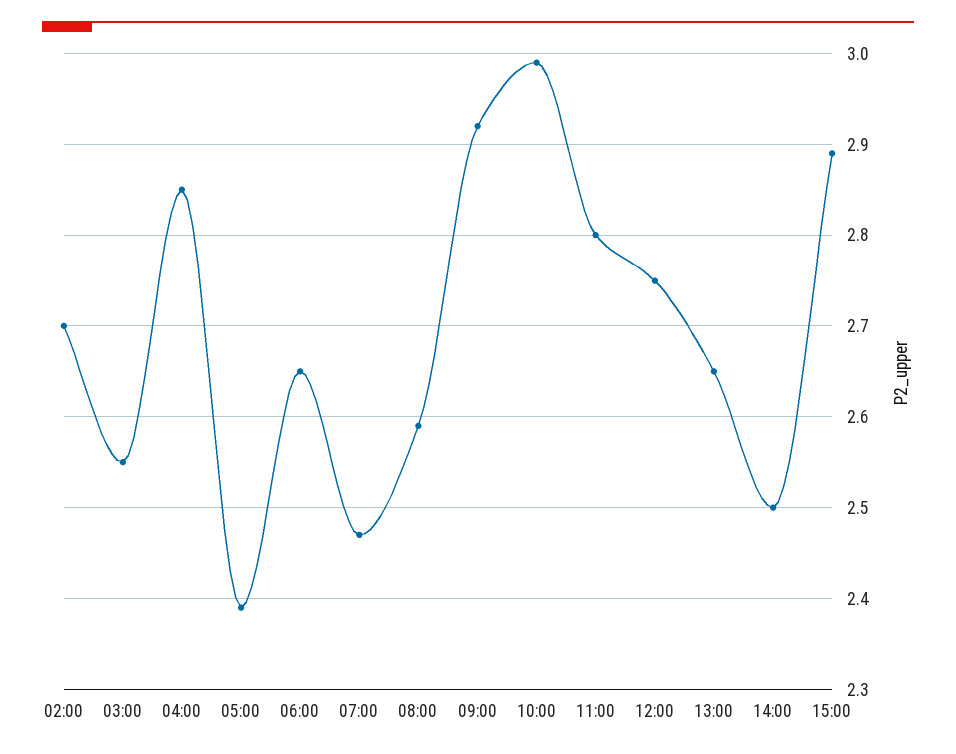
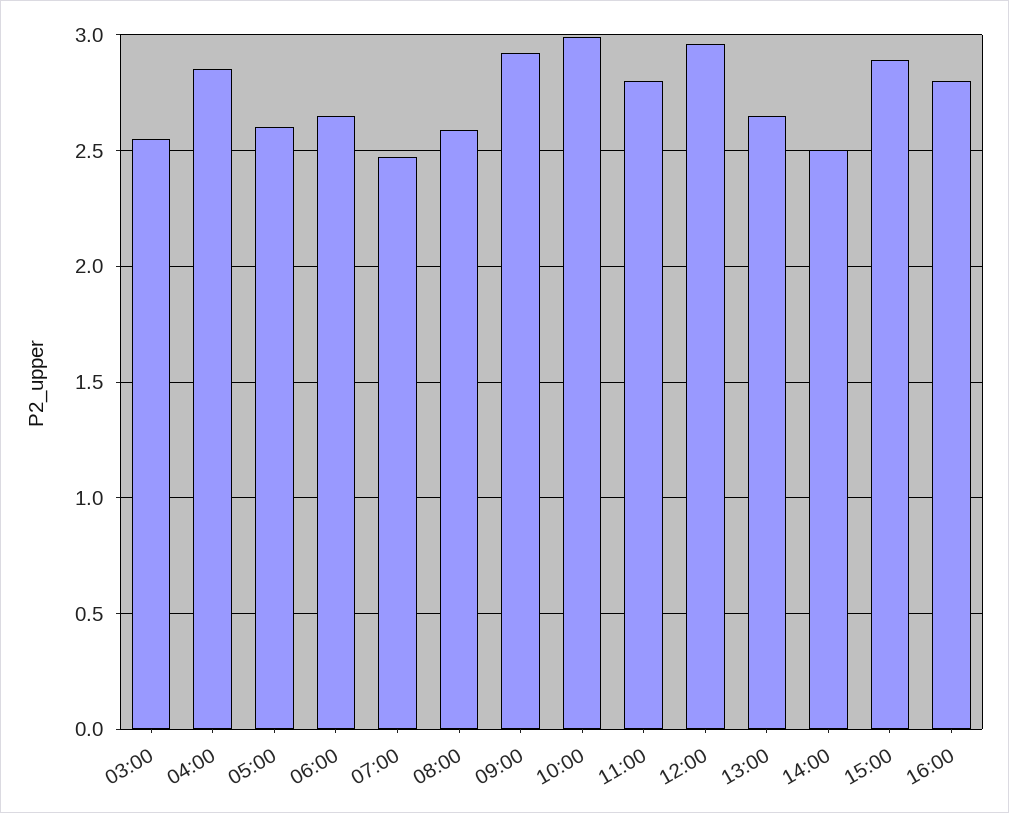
02:00: 2.7 -> none
05:00: 2.39 -> 2.6
12:00: 2.75 -> 2.95
16:00: none -> 2.8

